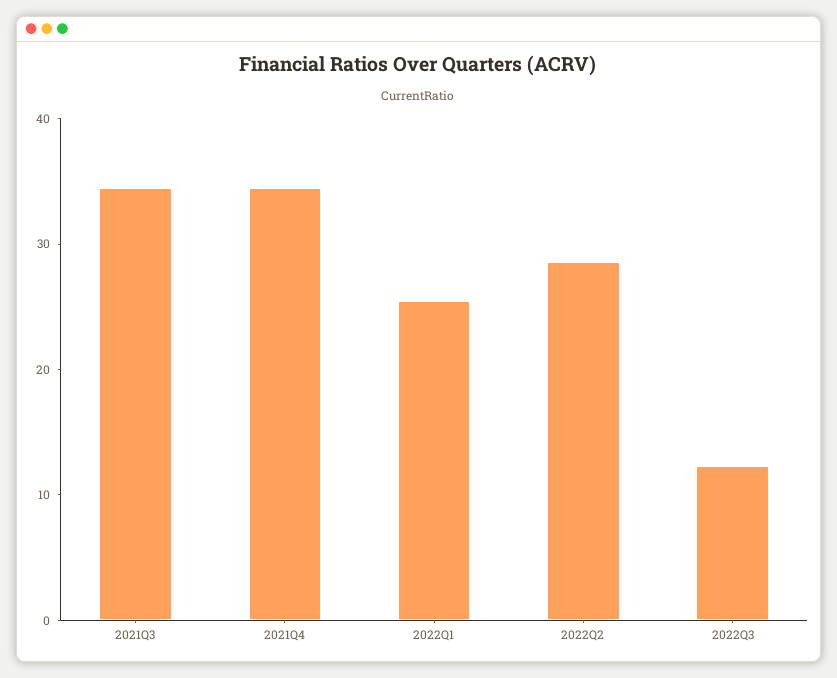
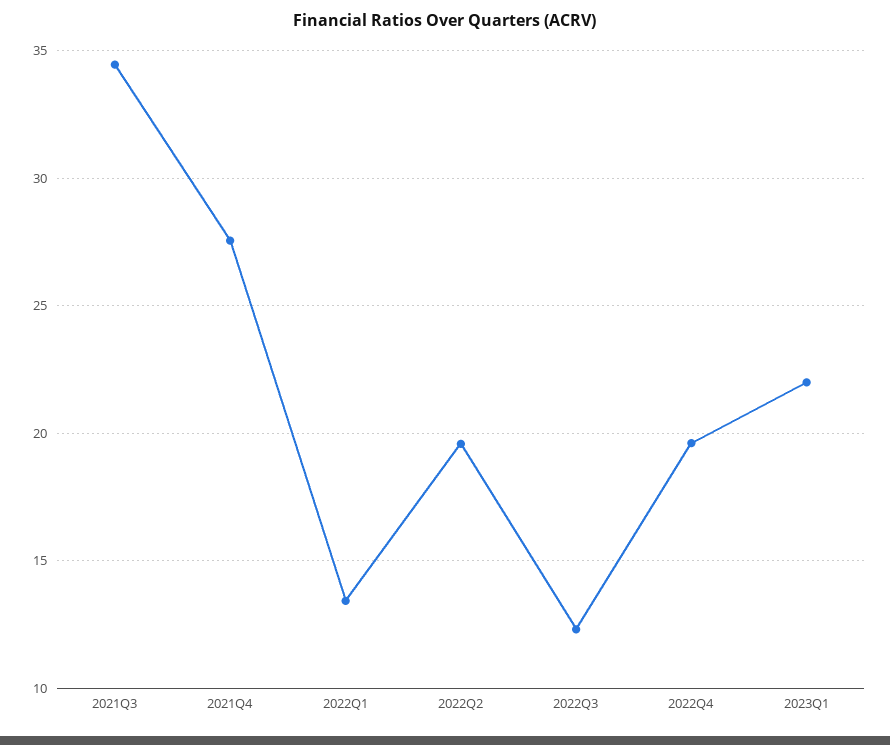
2021Q4: 34 -> 27.5
2022Q1: 26 -> 13.5
2022Q2: 28 -> 19.5
2022Q4: none -> 19.5
2023Q1: none -> 22

